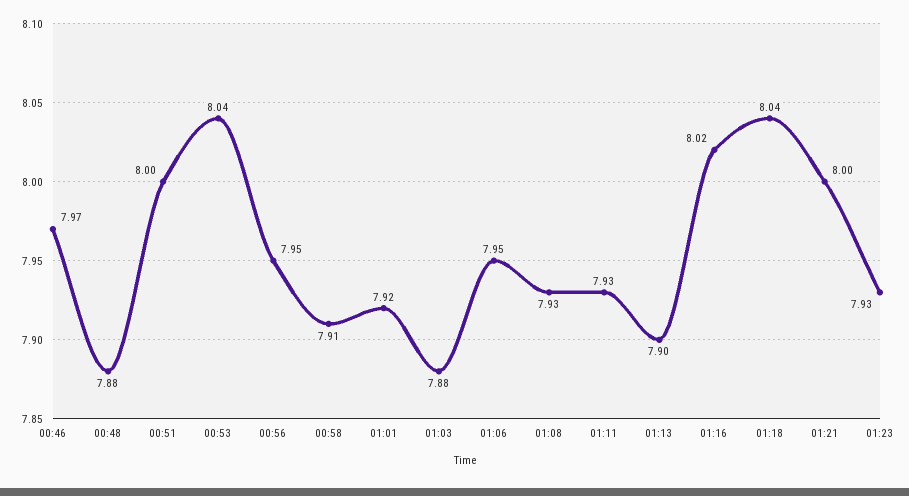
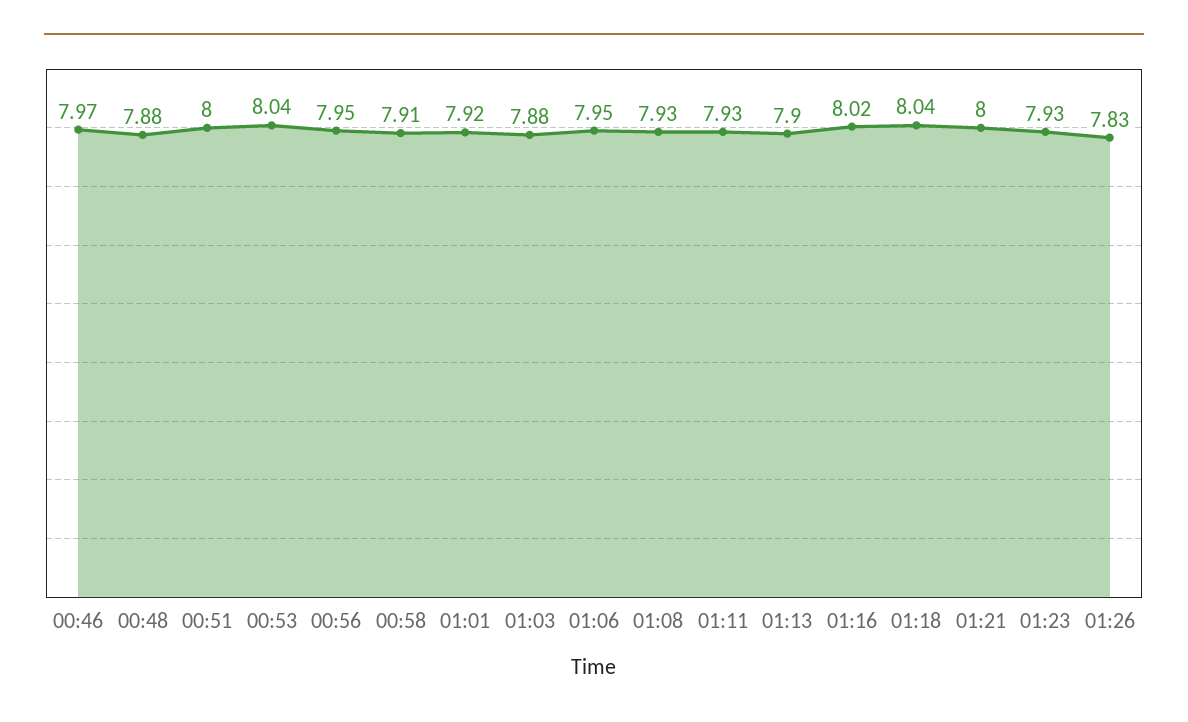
01:26: none -> 7.83

